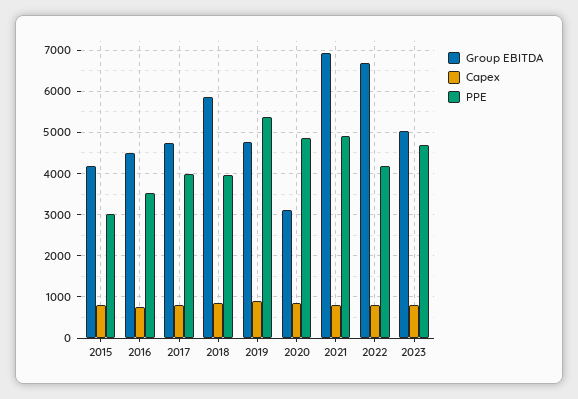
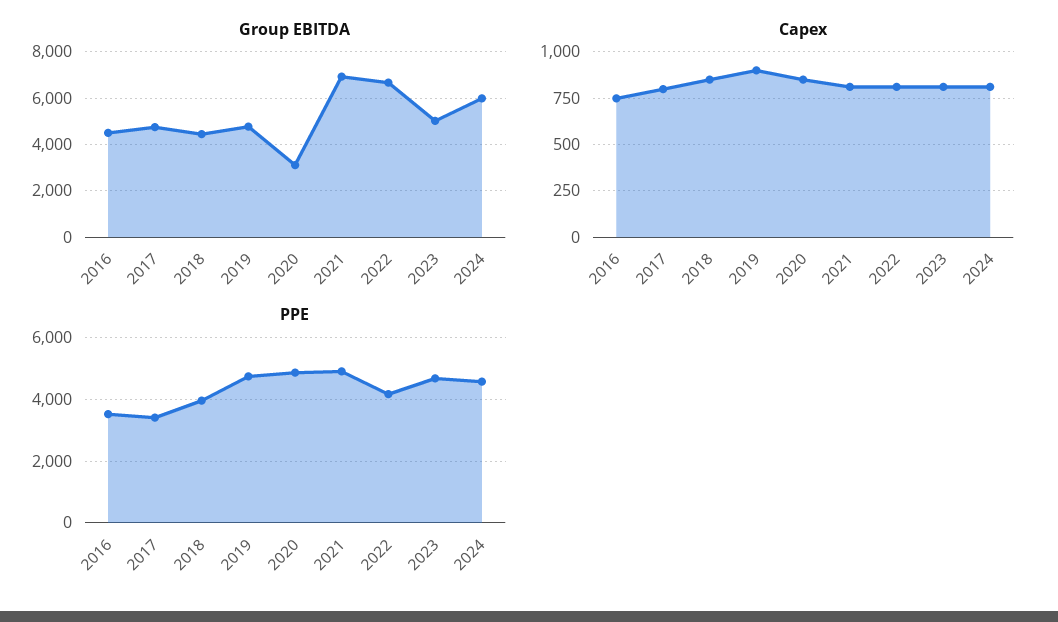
Group EBITDA, 2015: 4200 -> none
Capex, 2015: 800 -> none
PPE, 2015: 3000 -> none
PPE, 2017: 4000 -> 3400
Group EBITDA, 2018: 5800 -> 4500
PPE, 2019: 5400 -> 4800
Group EBITDA, 2024: none -> 6000
Capex, 2024: none -> 800
PPE, 2024: none -> 4600

